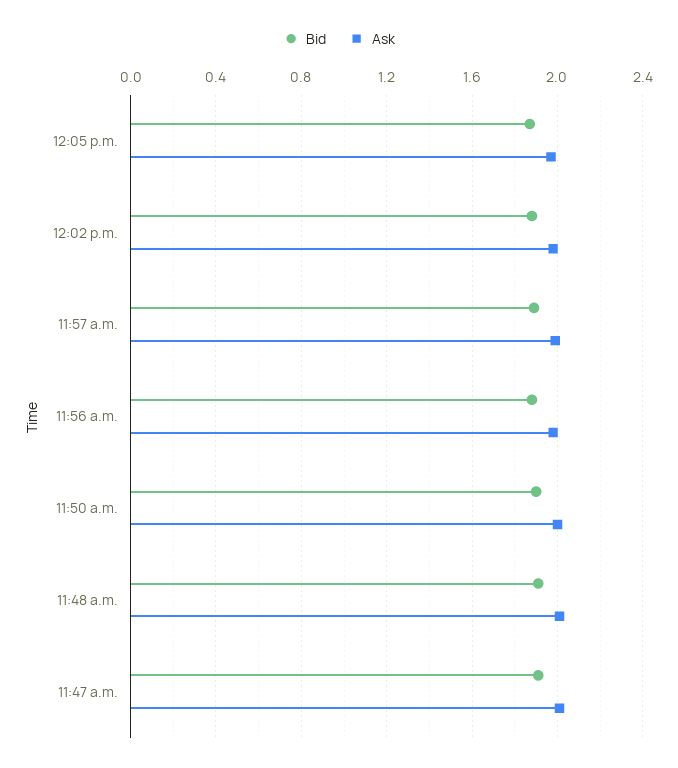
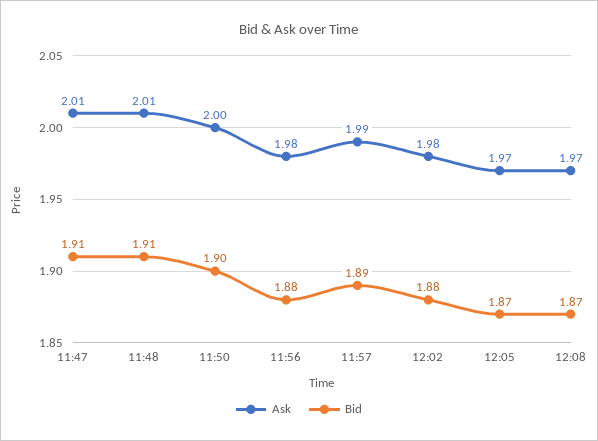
Ask, 12:08: none -> 1.97
Bid, 12:08: none -> 1.87

